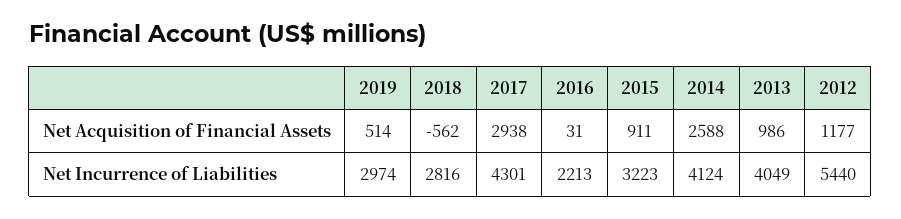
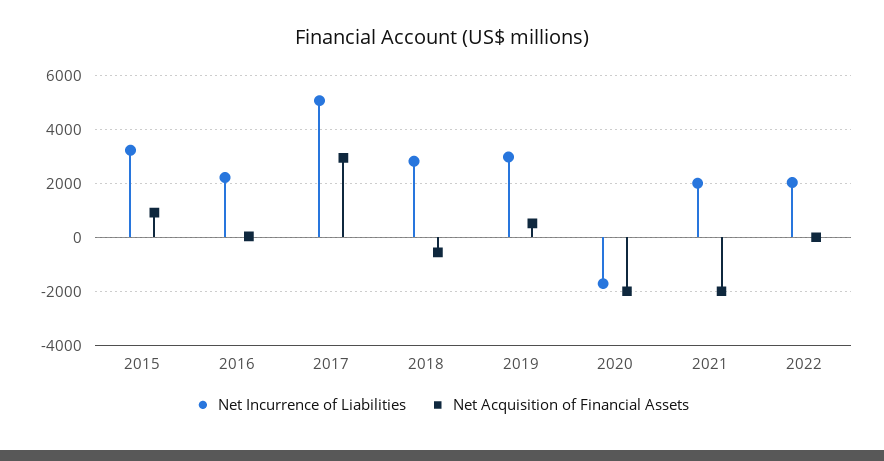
Net Acquisition of Financial Assets, 2014: 2588 -> none
Net Acquisition of Financial Assets, 2013: 986 -> none
Net Acquisition of Financial Assets, 2012: 1177 -> none
Net Incurrence of Liabilities, 2017: 4301 -> 5000
Net Incurrence of Liabilities, 2014: 4124 -> none
Net Incurrence of Liabilities, 2013: 4049 -> none
Net Incurrence of Liabilities, 2012: 5440 -> none
Net Incurrence of Liabilities, 2020: none -> -1750
Net Acquisition of Financial Assets, 2020: none -> -2000
Net Incurrence of Liabilities, 2021: none -> 2000
Net Acquisition of Financial Assets, 2021: none -> -2000
Net Incurrence of Liabilities, 2022: none -> 2000
Net Acquisition of Financial Assets, 2022: none -> 0

